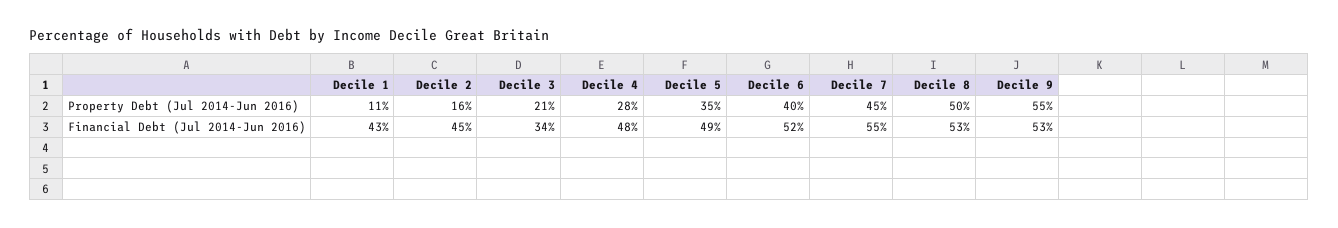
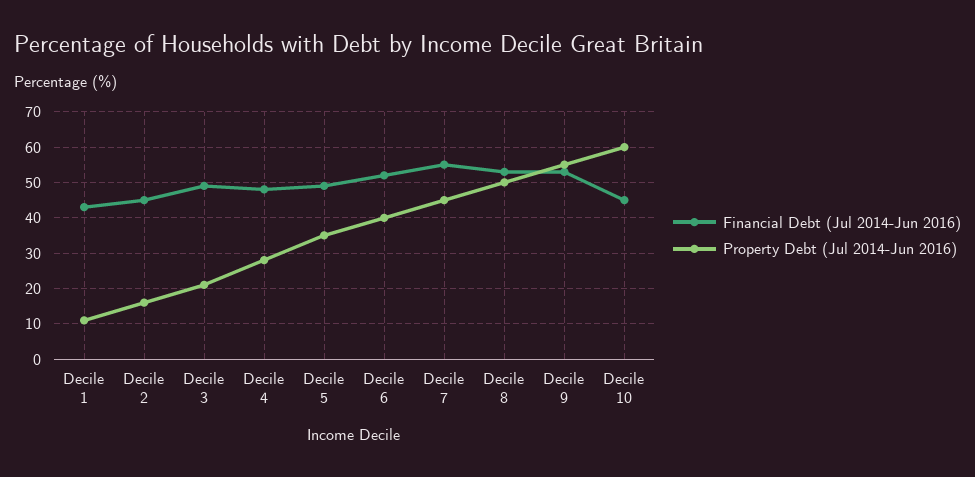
Financial Debt (Jul 2014-Jun 2016), Decile 3: 34 -> 50
Financial Debt (Jul 2014-Jun 2016), Decile 10: none -> 45
Property Debt (Jul 2014-Jun 2016), Decile 10: none -> 60

